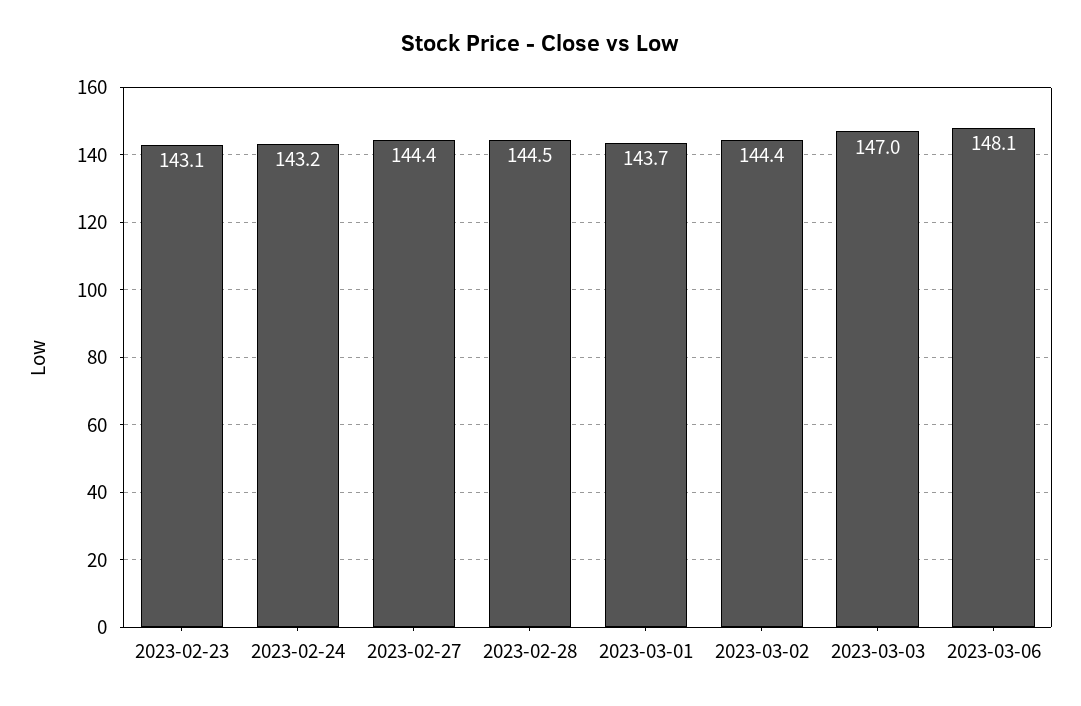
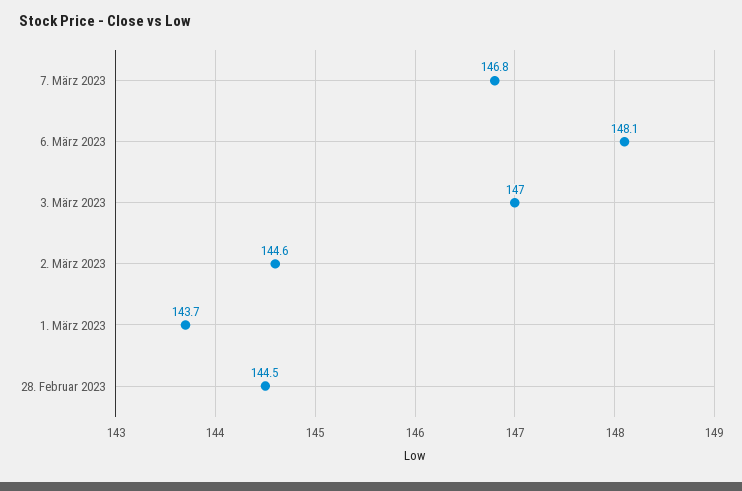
2023-02-23: 143.1 -> none
2023-02-24: 143.2 -> none
2023-02-27: 144.4 -> none
2023-03-02: 144.4 -> 144.6
7. März 2023: none -> 146.8

